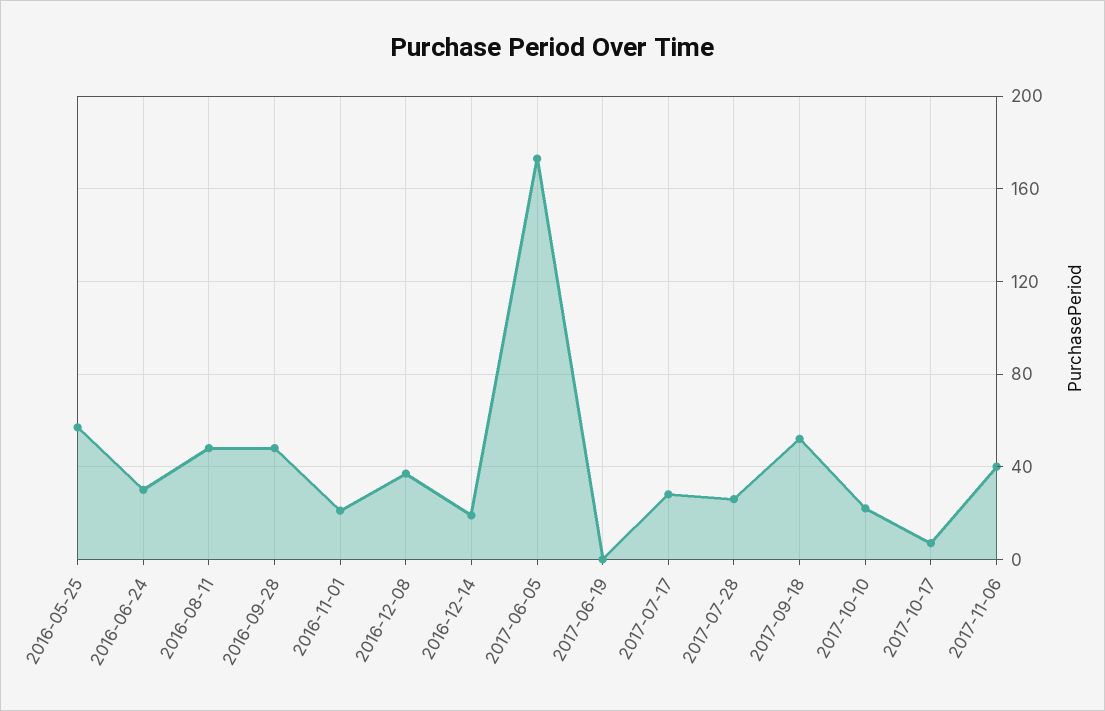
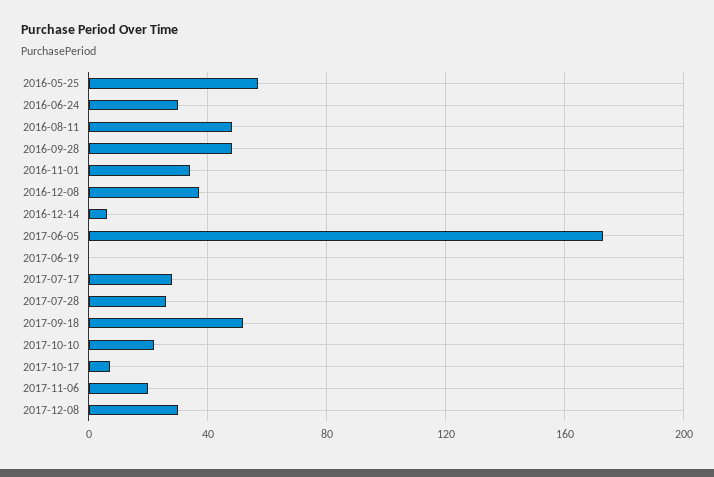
2016-11-01: 20 -> 35
2016-12-14: 20 -> 5
2017-11-06: 40 -> 20
2017-12-08: none -> 30

